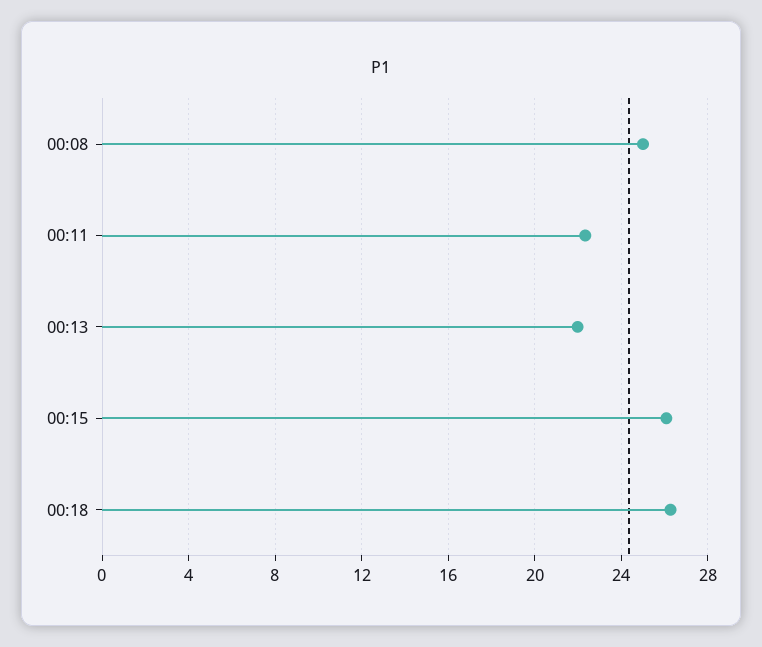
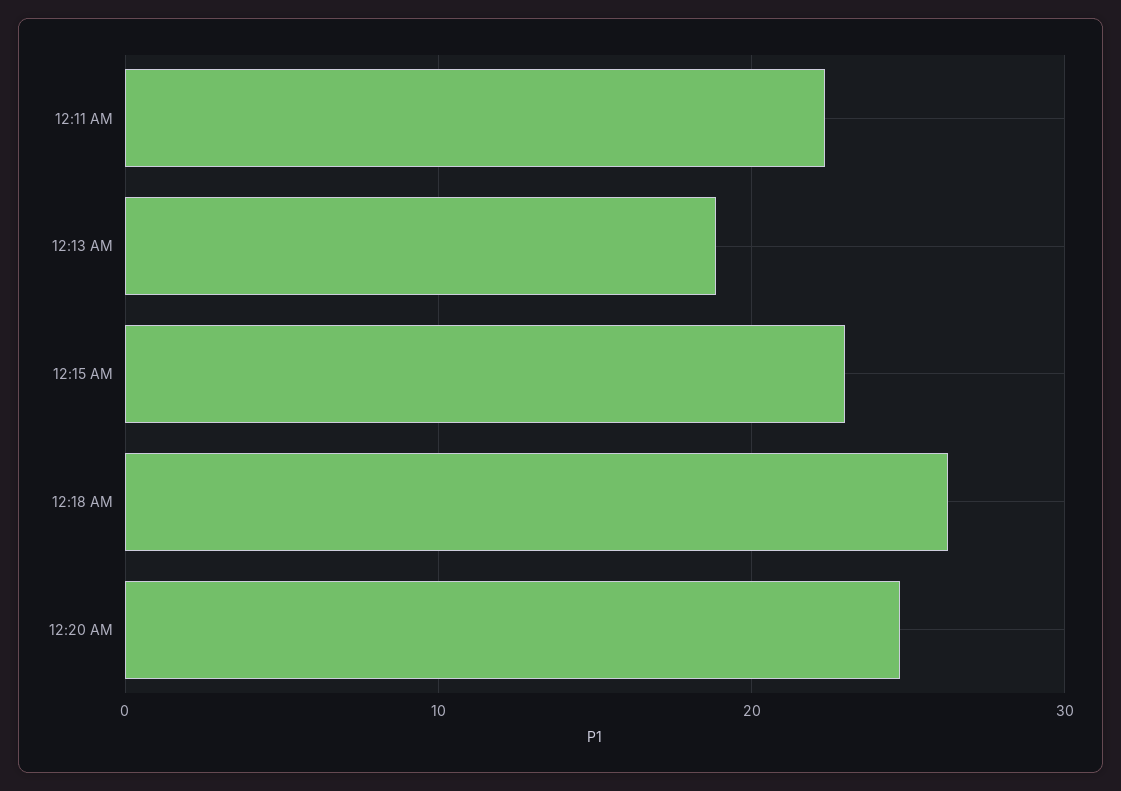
00:08: 25 -> none
00:13: 22 -> 19
00:15: 26 -> 23
12:20 AM: none -> 25

